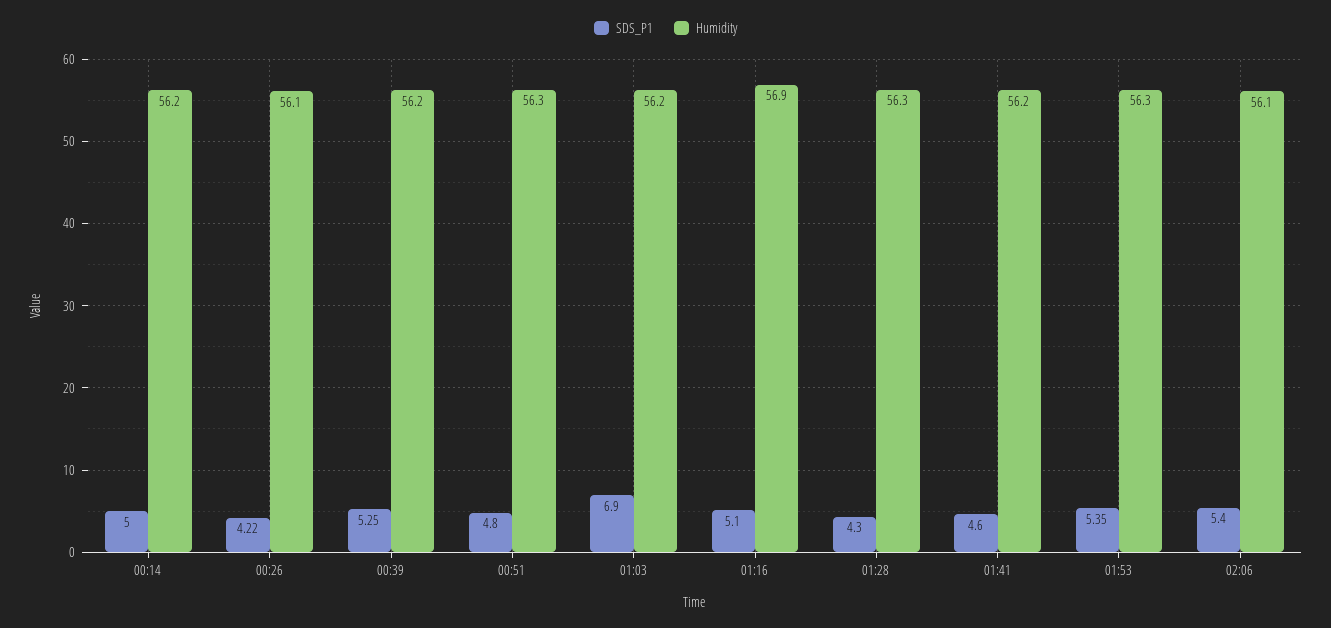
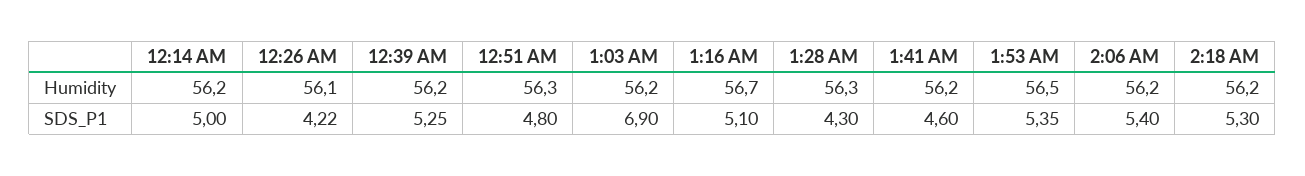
Humidity, 01:16: 56.9 -> 56.7
Humidity, 01:53: 56.3 -> 56.5
Humidity, 02:06: 56.1 -> 56.2
Humidity, 2:18 AM: none -> 56.2
SDS_P1, 2:18 AM: none -> 5.3

